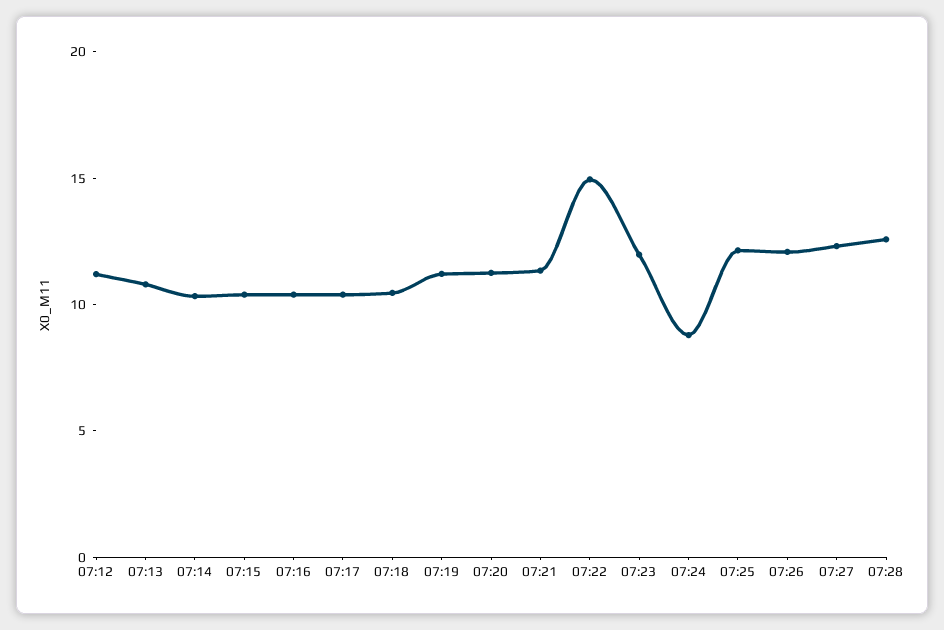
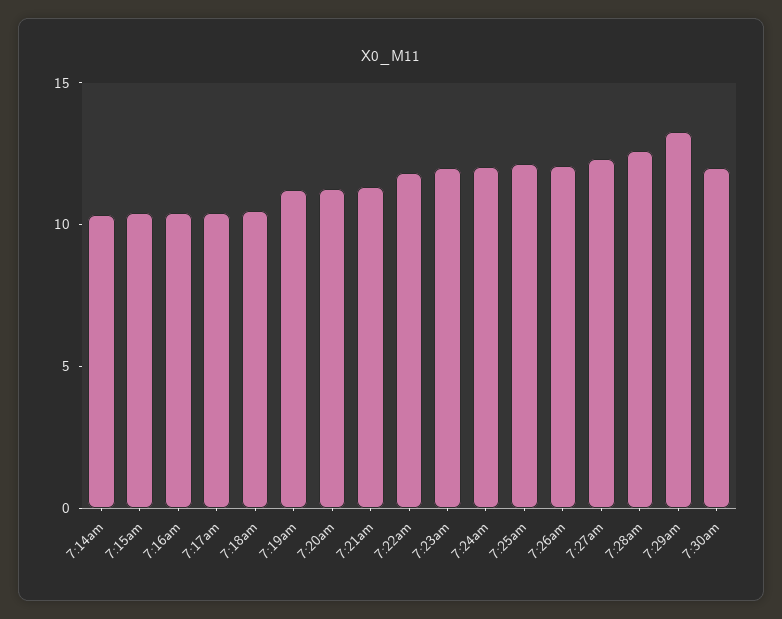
07:12: 11 -> none
07:13: 11 -> none
07:22: 15 -> 12
07:24: 9 -> 12
7:29am: none -> 13
7:30am: none -> 12

